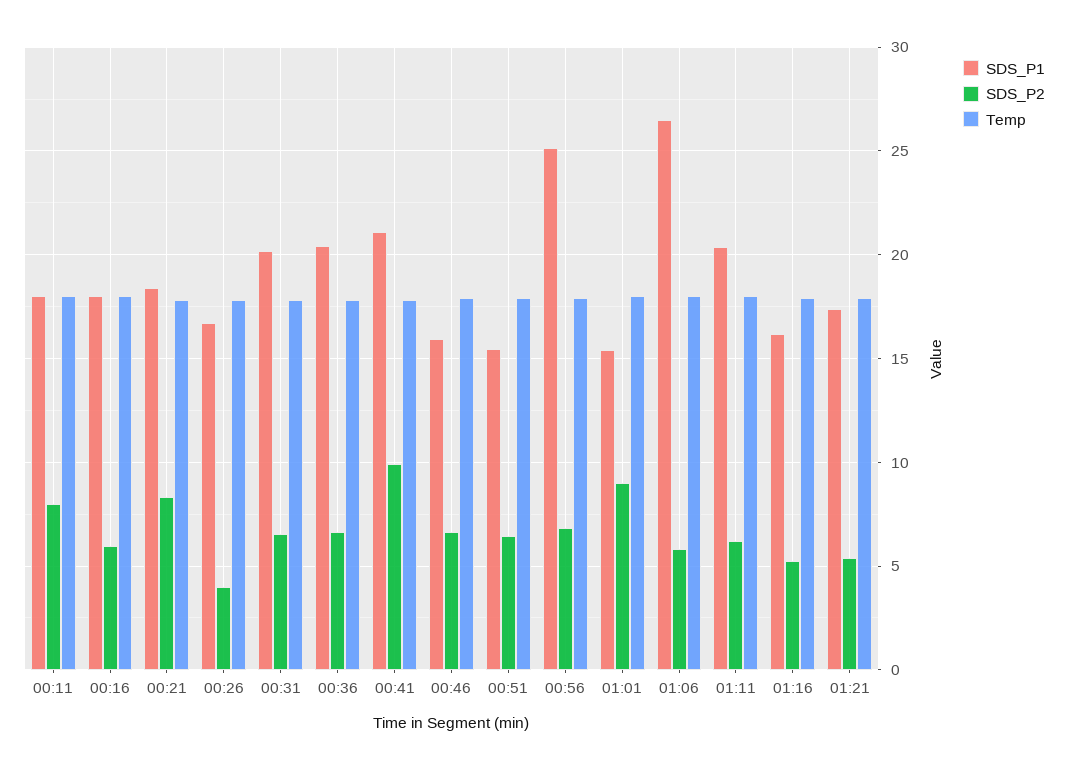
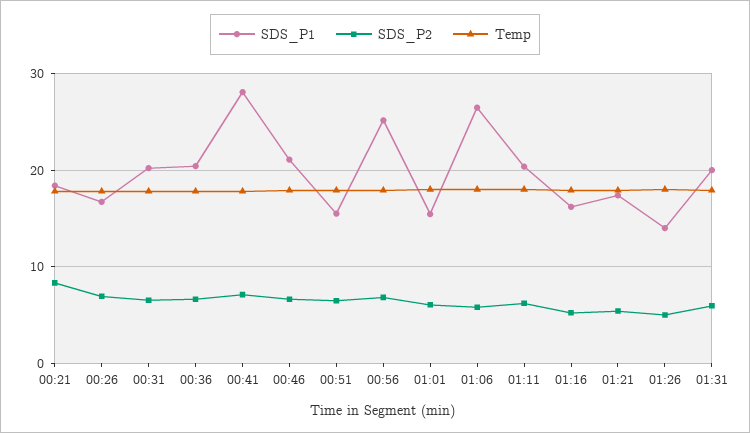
SDS_P1, 00:11: 18 -> none
SDS_P2, 00:11: 8 -> none
Temp, 00:11: 18 -> none
SDS_P1, 00:16: 18 -> none
SDS_P2, 00:16: 6 -> none
Temp, 00:16: 18 -> none
SDS_P2, 00:26: 4 -> 7
SDS_P1, 00:41: 21 -> 28
SDS_P2, 00:41: 10 -> 7
SDS_P1, 00:46: 16 -> 21
SDS_P2, 01:01: 9 -> 6
SDS_P1, 01:26: none -> 14
SDS_P2, 01:26: none -> 5
Temp, 01:26: none -> 18
SDS_P1, 01:31: none -> 20
SDS_P2, 01:31: none -> 6
Temp, 01:31: none -> 18

